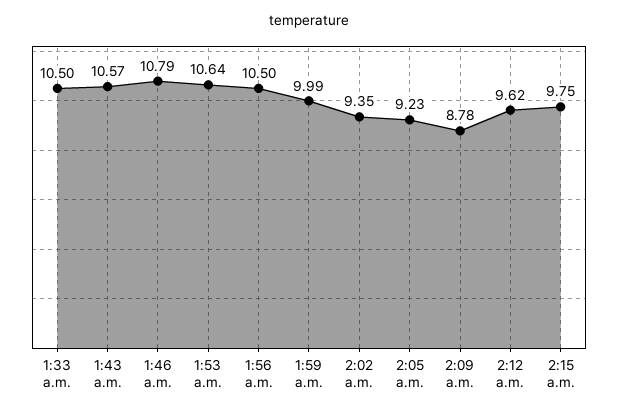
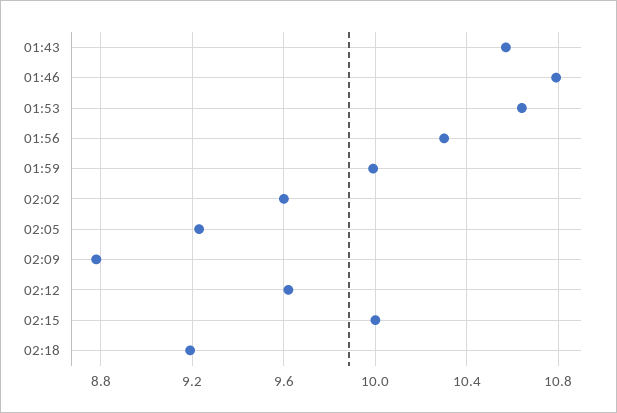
1:33 a.m.: 10.5 -> none
1:56 a.m.: 10.5 -> 10.3
2:02 a.m.: 9.35 -> 9.6
2:15 a.m.: 9.75 -> 10
02:18: none -> 9.2

